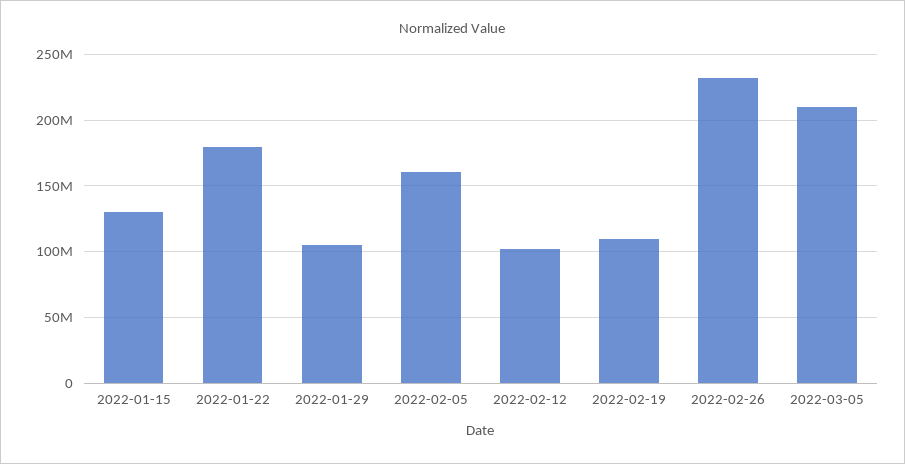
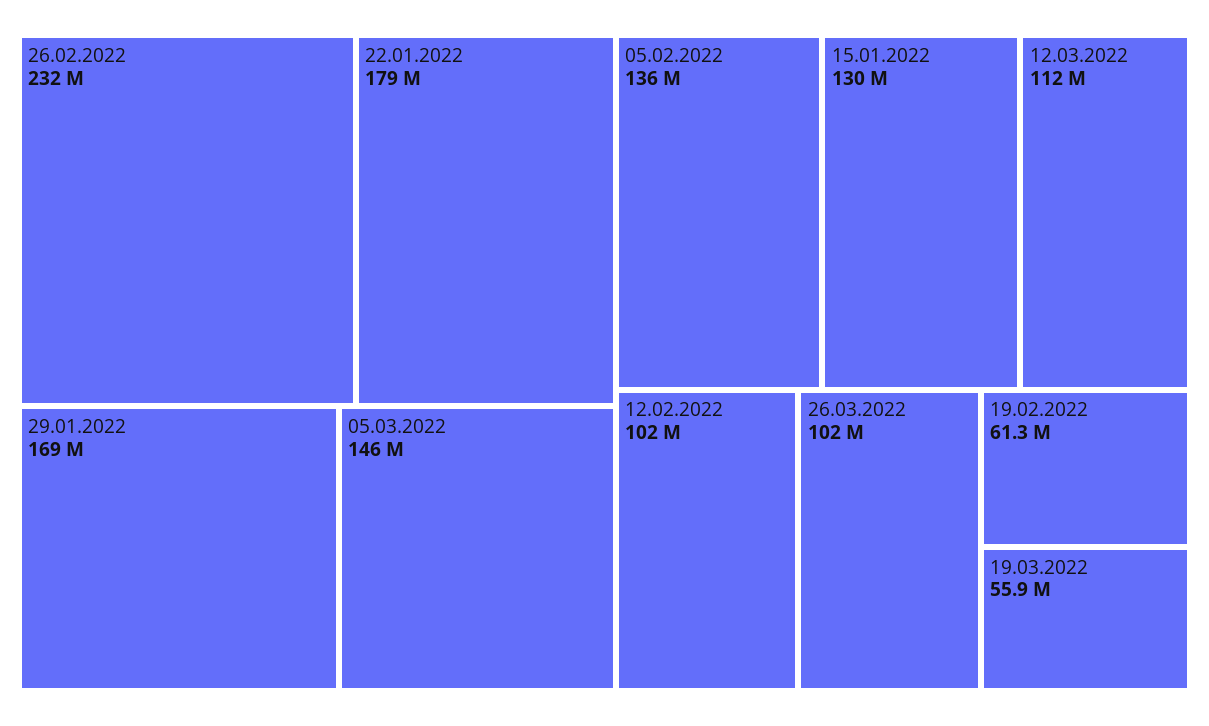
2022-01-29: 105000000 -> 169000000
2022-02-05: 160000000 -> 136000000
2022-02-19: 110000000 -> 61300000
2022-03-05: 210000000 -> 146000000
12.03.2022: none -> 112000000
26.03.2022: none -> 102000000
19.03.2022: none -> 55900000

